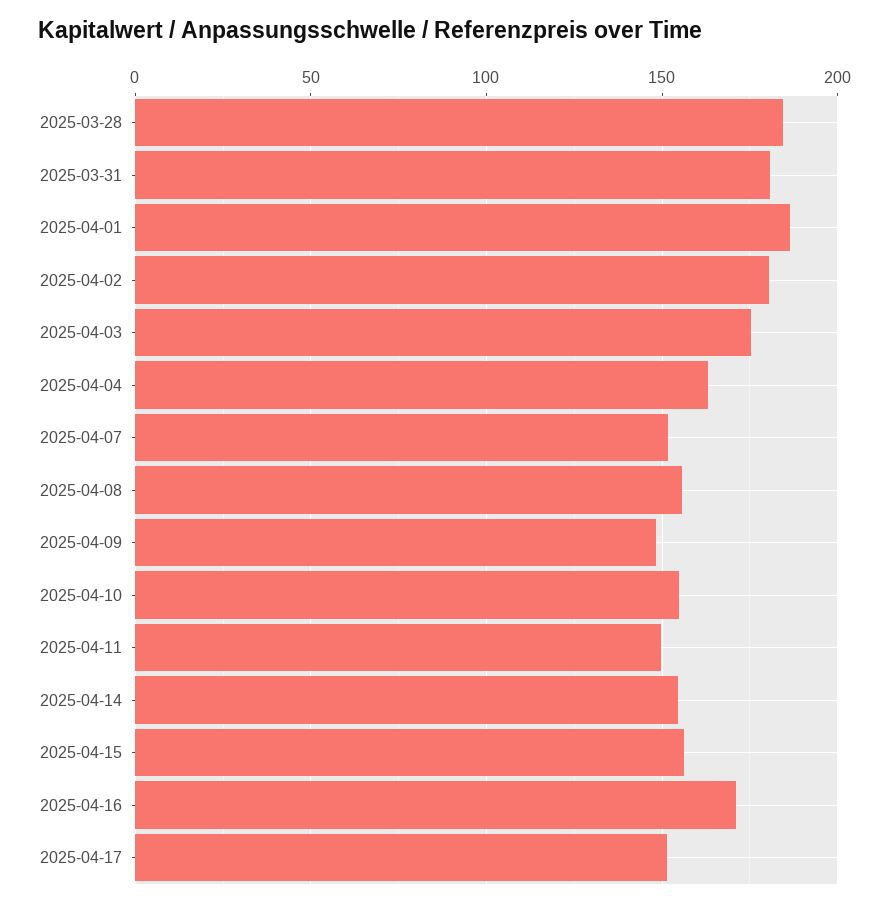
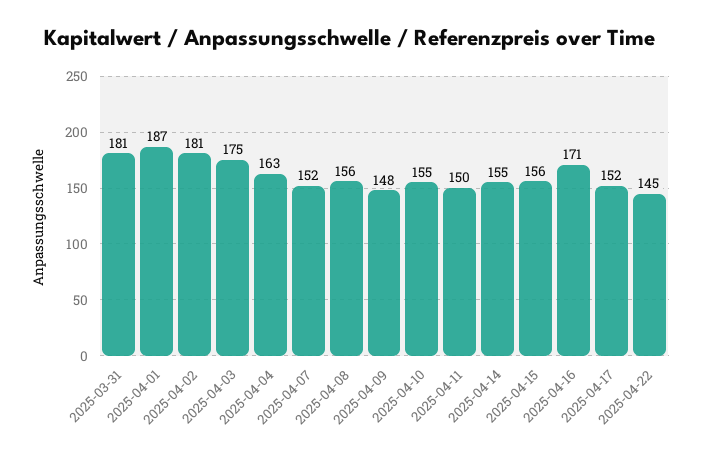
2025-03-28: 185 -> none
2025-04-22: none -> 145

